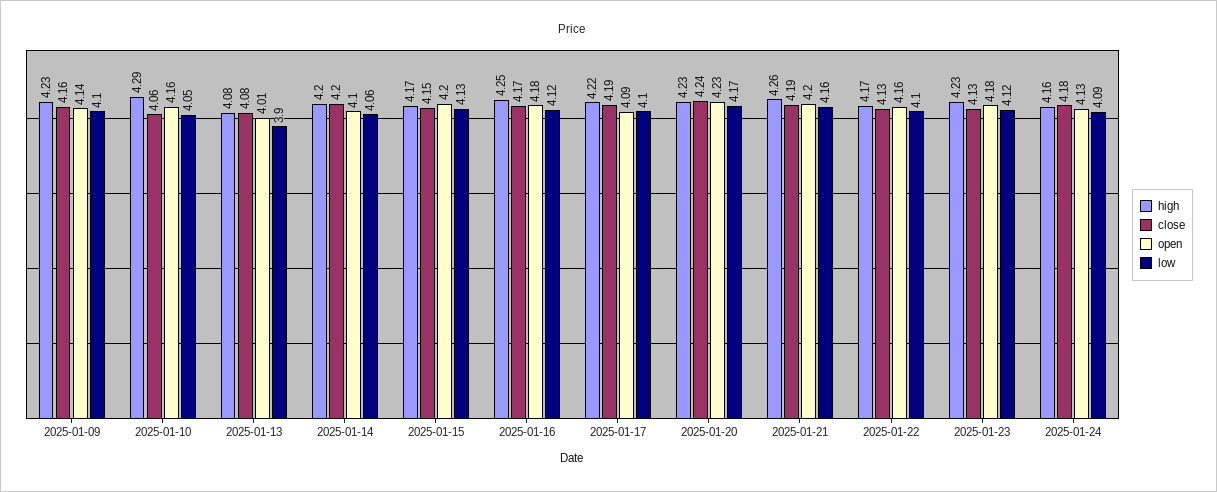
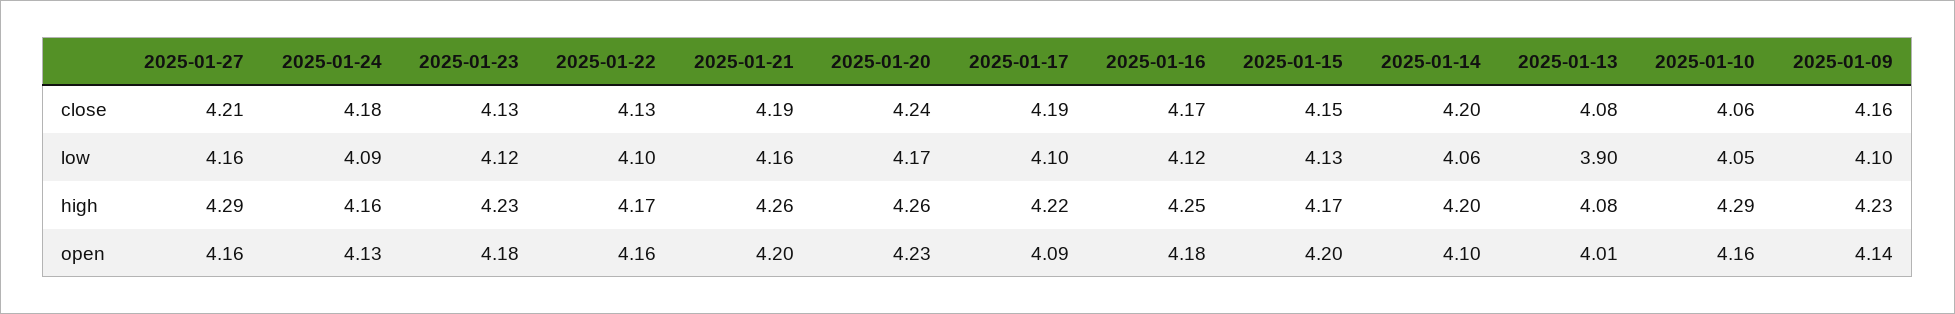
high, 2025-01-20: 4.23 -> 4.26
close, 2025-01-27: none -> 4.21
low, 2025-01-27: none -> 4.16
high, 2025-01-27: none -> 4.29
open, 2025-01-27: none -> 4.16

